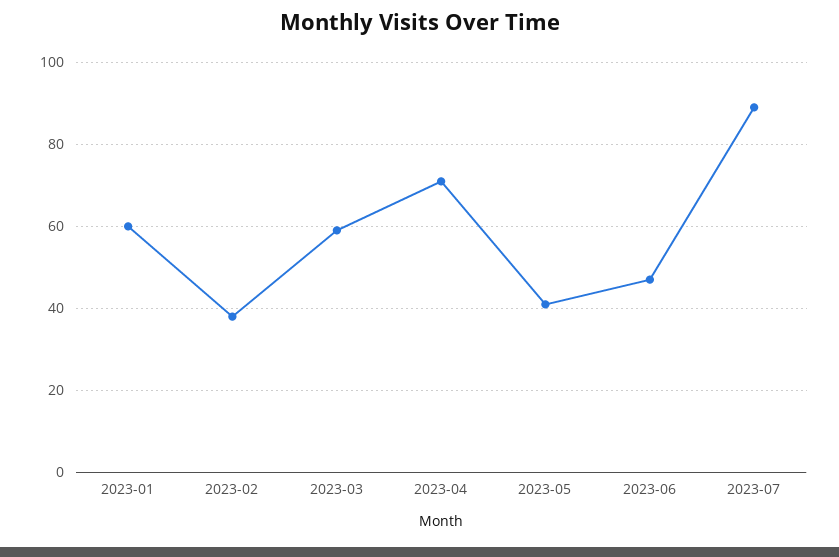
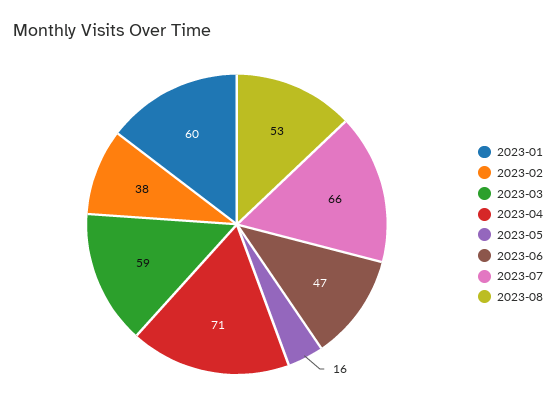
2023-05: 40 -> 16
2023-07: 90 -> 66
2023-08: none -> 53

